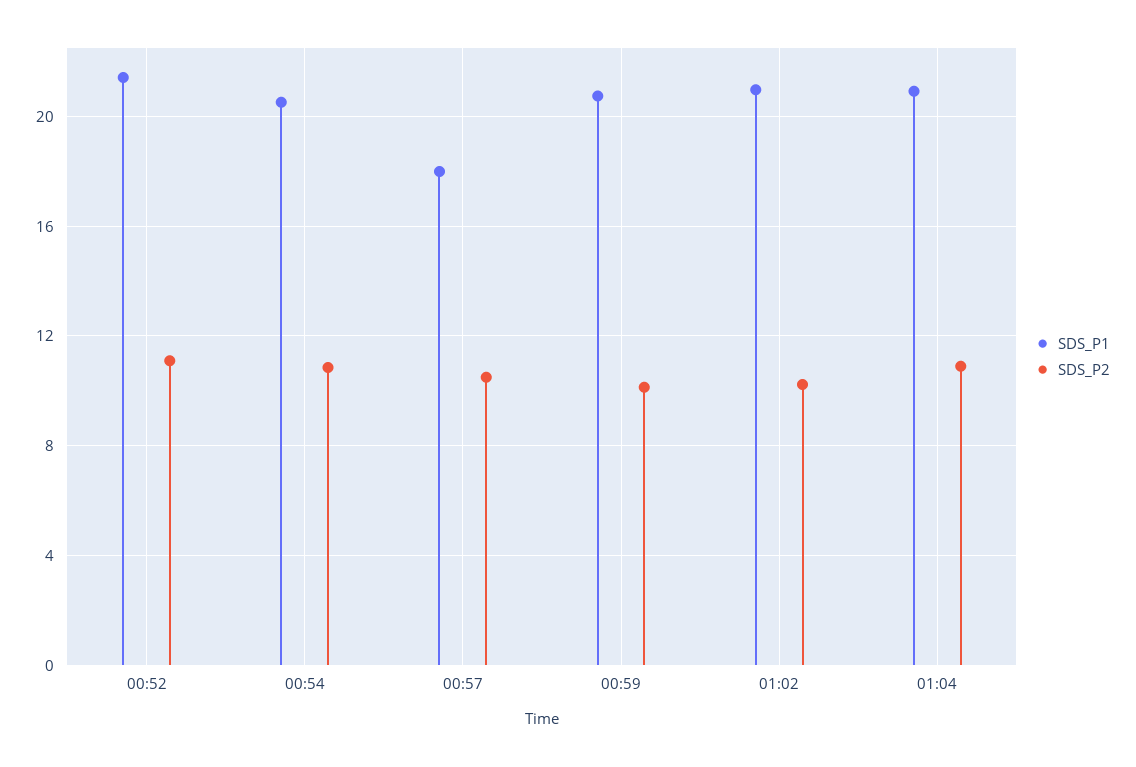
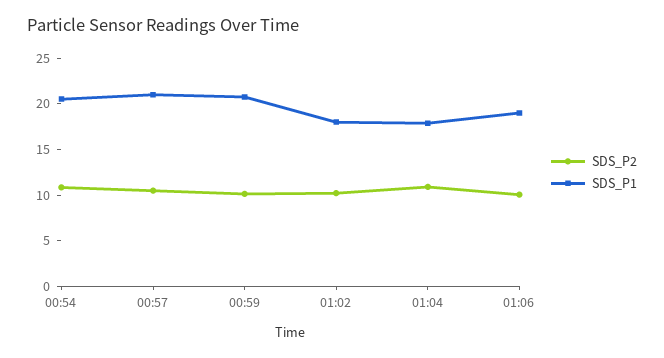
SDS_P1, 00:52: 21.5 -> none
SDS_P2, 00:52: 11 -> none
SDS_P1, 00:57: 18 -> 21
SDS_P1, 01:02: 21 -> 18
SDS_P1, 01:04: 21 -> 18
SDS_P2, 01:06: none -> 10
SDS_P1, 01:06: none -> 19

